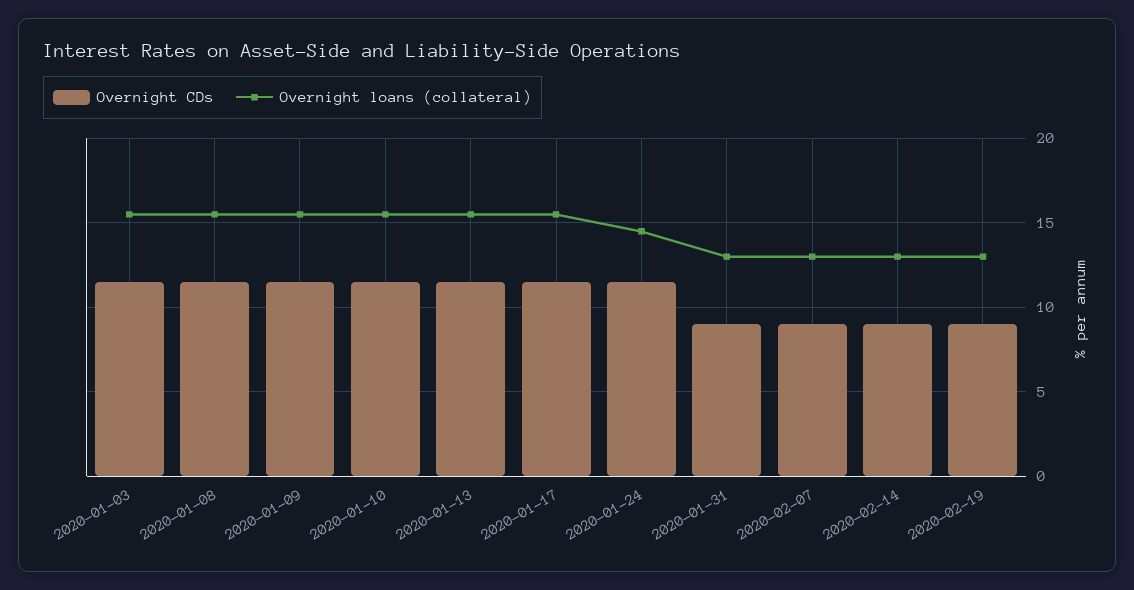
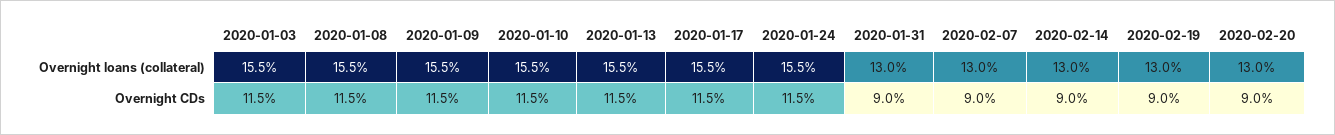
Overnight loans (collateral), 2020-01-24: 14.5 -> 15.5
Overnight loans (collateral), 2020-02-20: none -> 13
Overnight CDs, 2020-02-20: none -> 9

